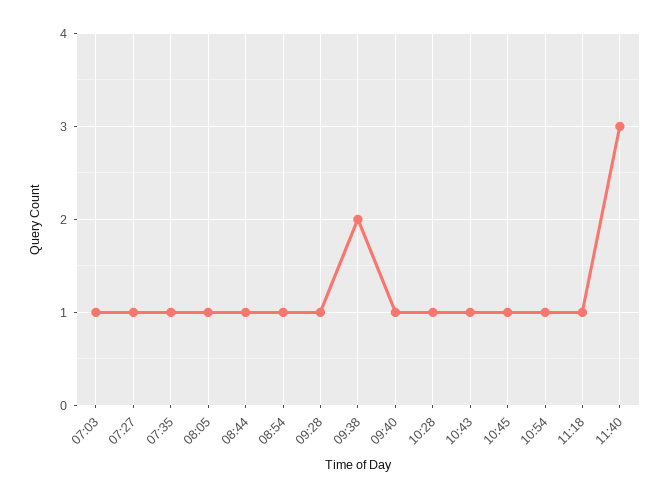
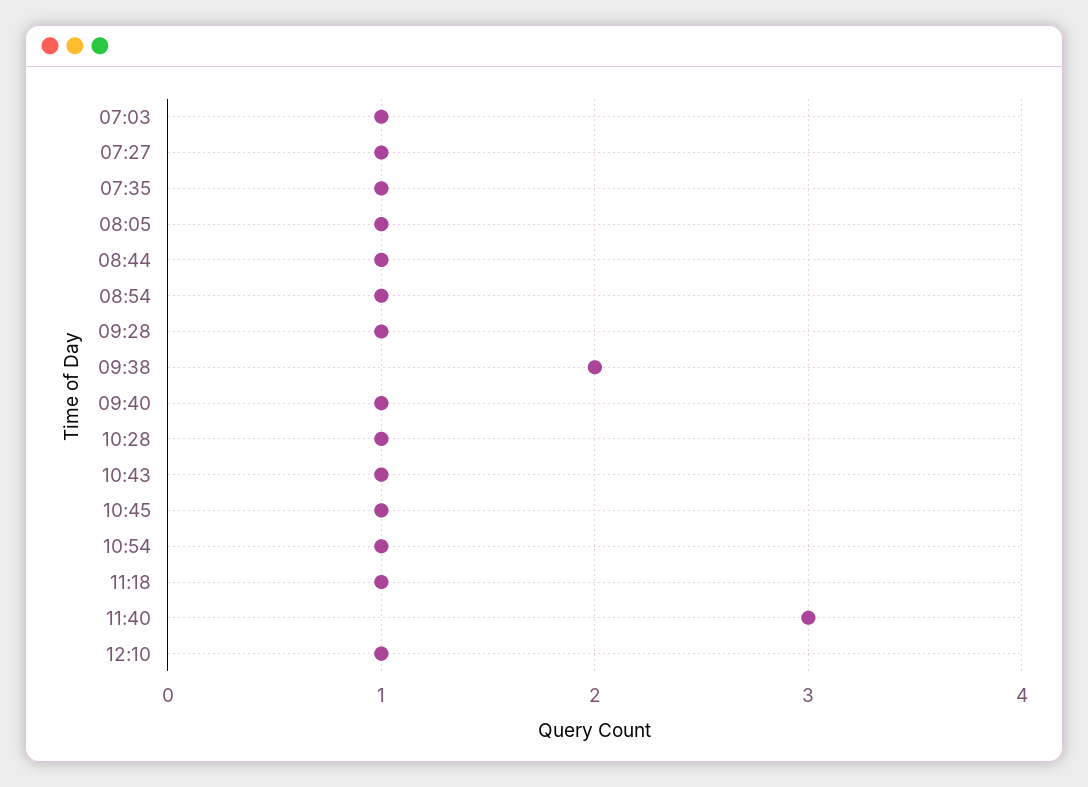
12:10: none -> 1

